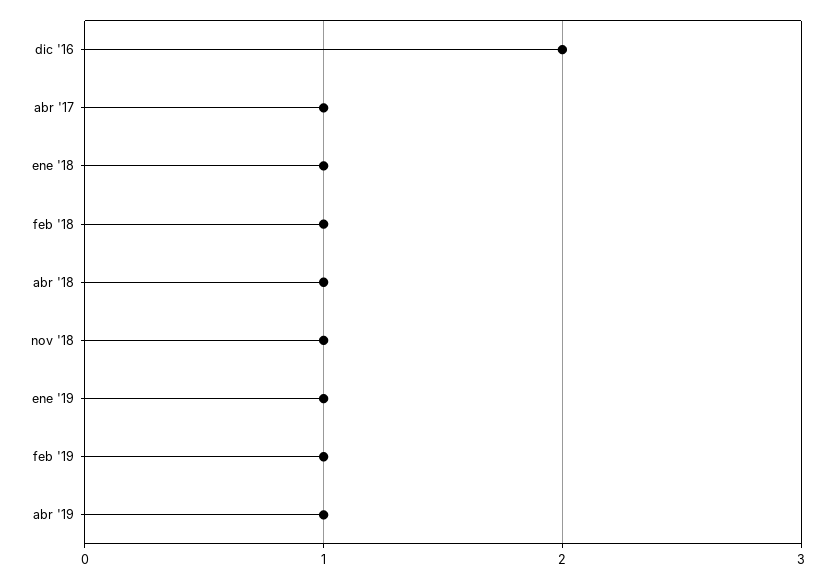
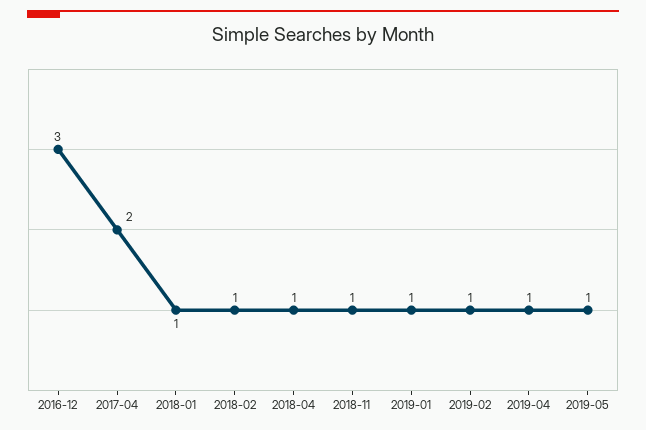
dic '16: 2 -> 3
abr '17: 1 -> 2
2019-05: none -> 1

